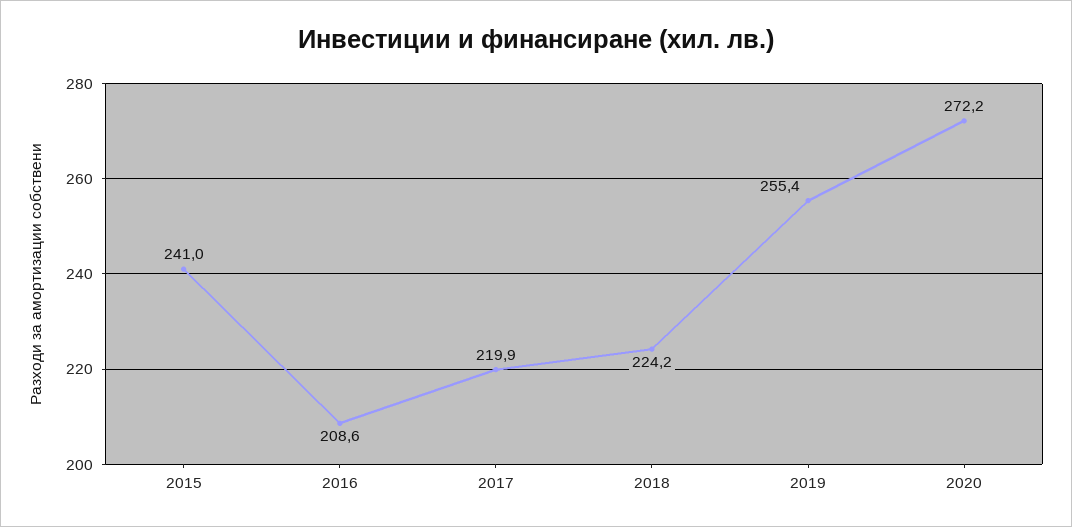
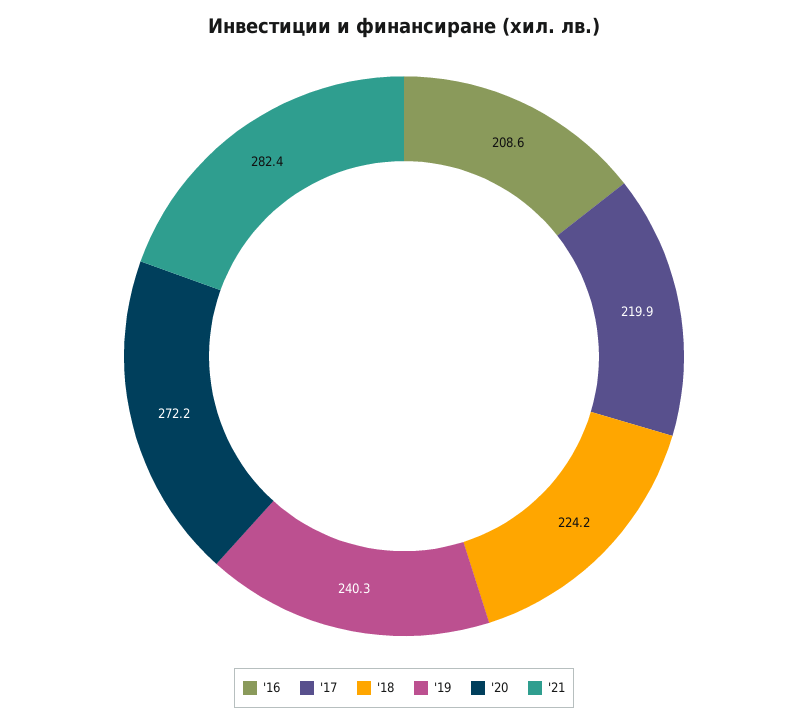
2015: 241 -> none
2019: 255.4 -> 240.3
'21: none -> 282.4

